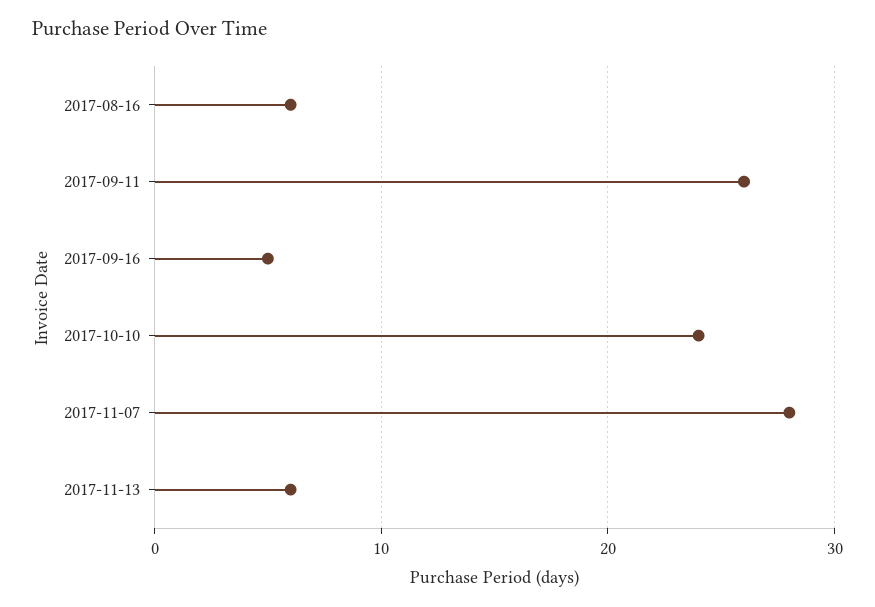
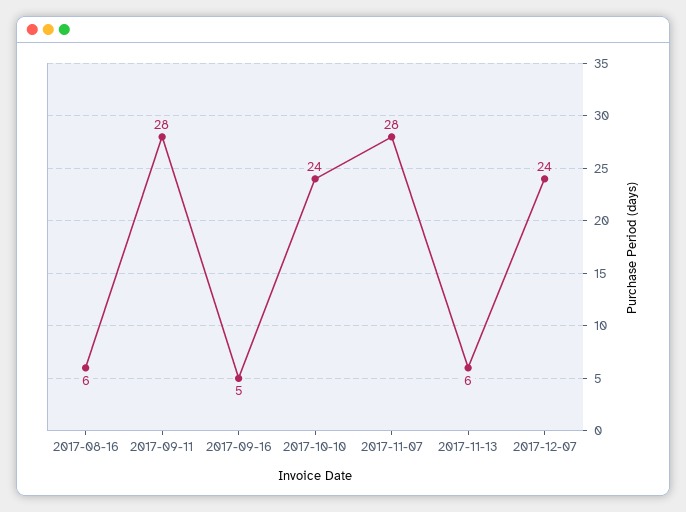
2017-09-11: 26 -> 28
2017-12-07: none -> 24

